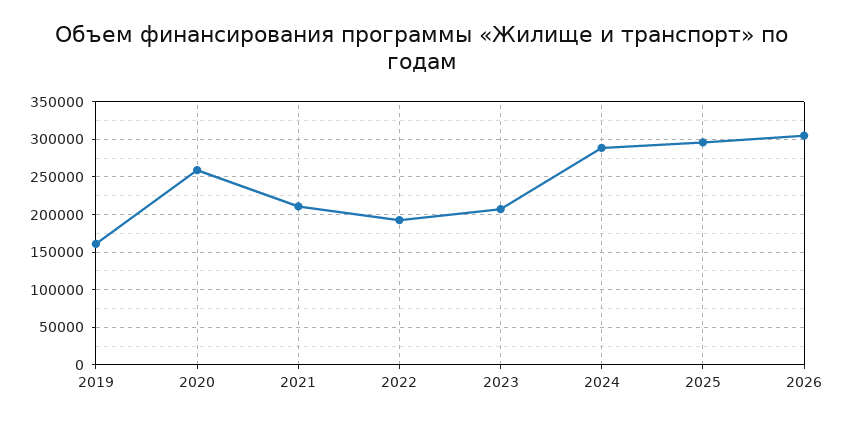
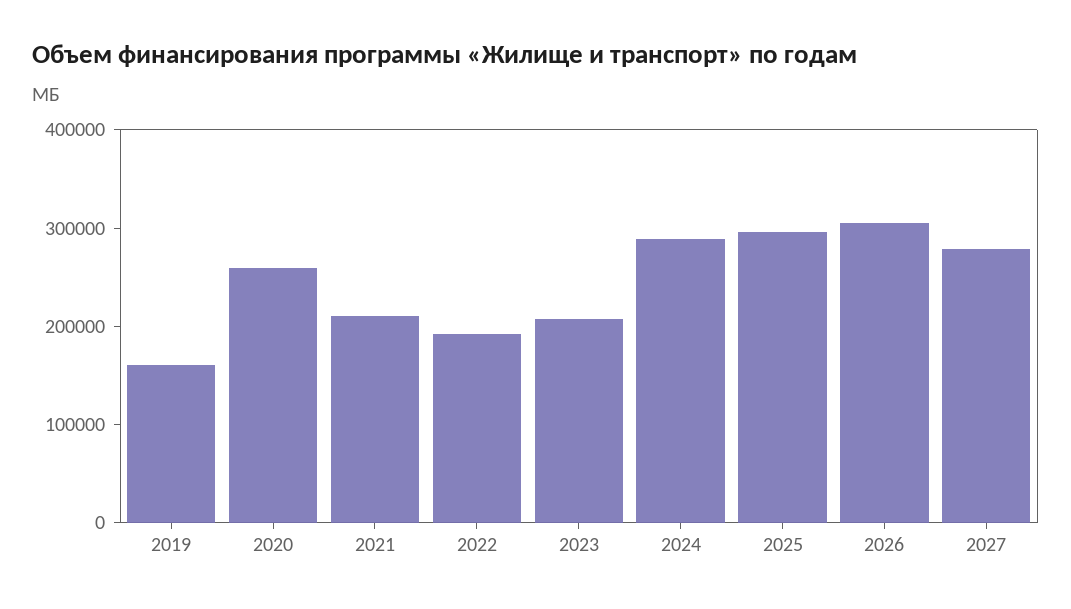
2027: none -> 280000

